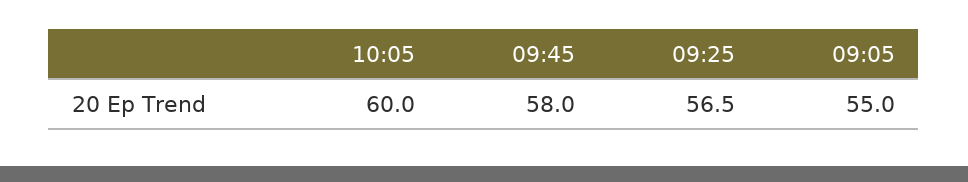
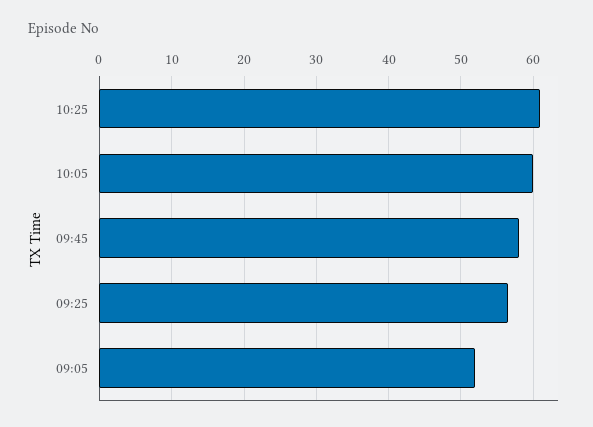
09:05: 55 -> 52
10:25: none -> 61

